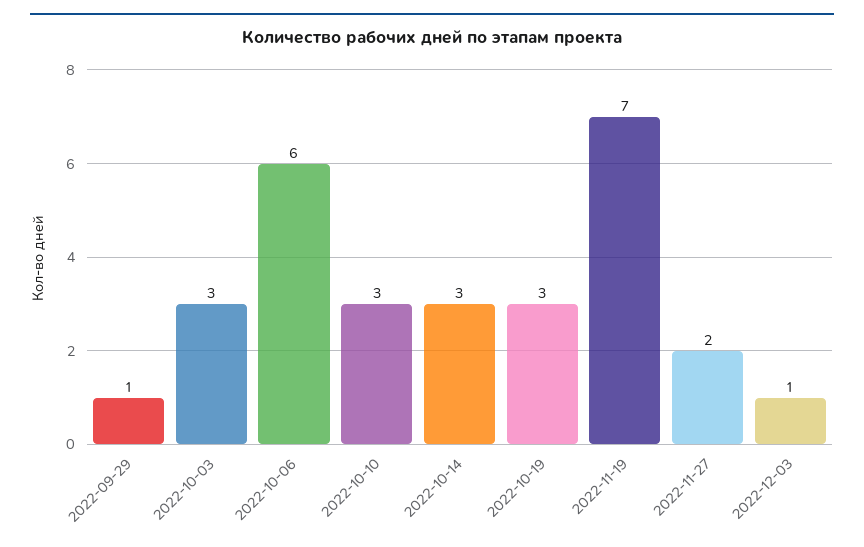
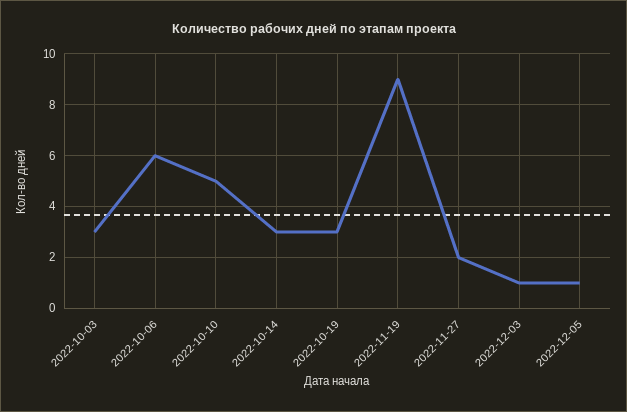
2022-09-29: 1 -> none
2022-10-10: 3 -> 5
2022-11-19: 7 -> 9
2022-12-05: none -> 1

